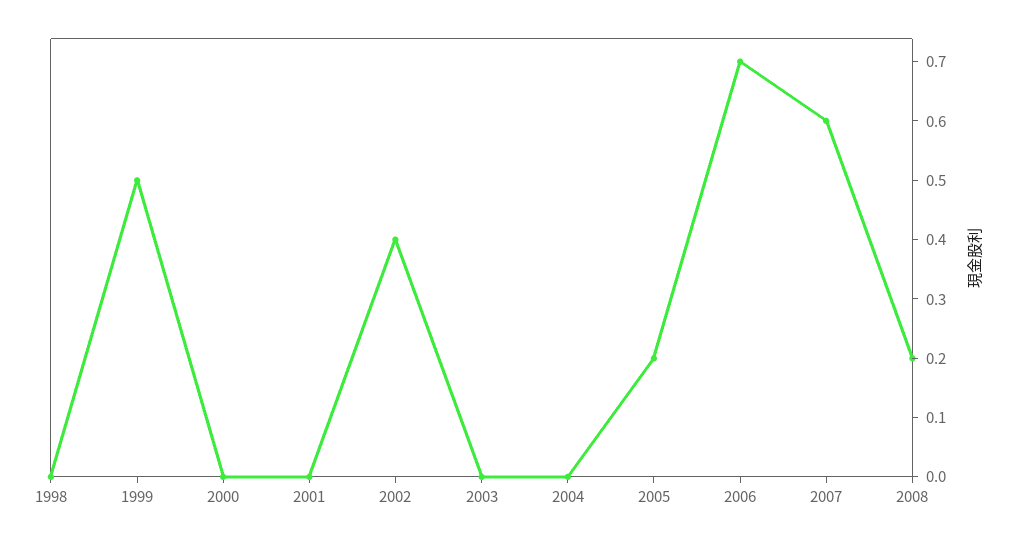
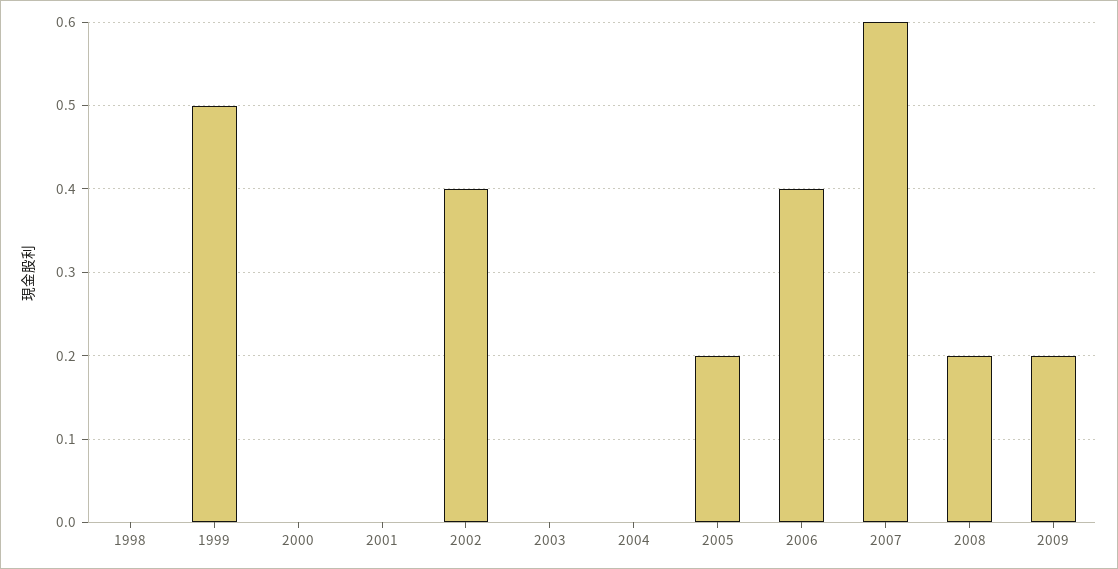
2006: 0.7 -> 0.4
2009: none -> 0.2

